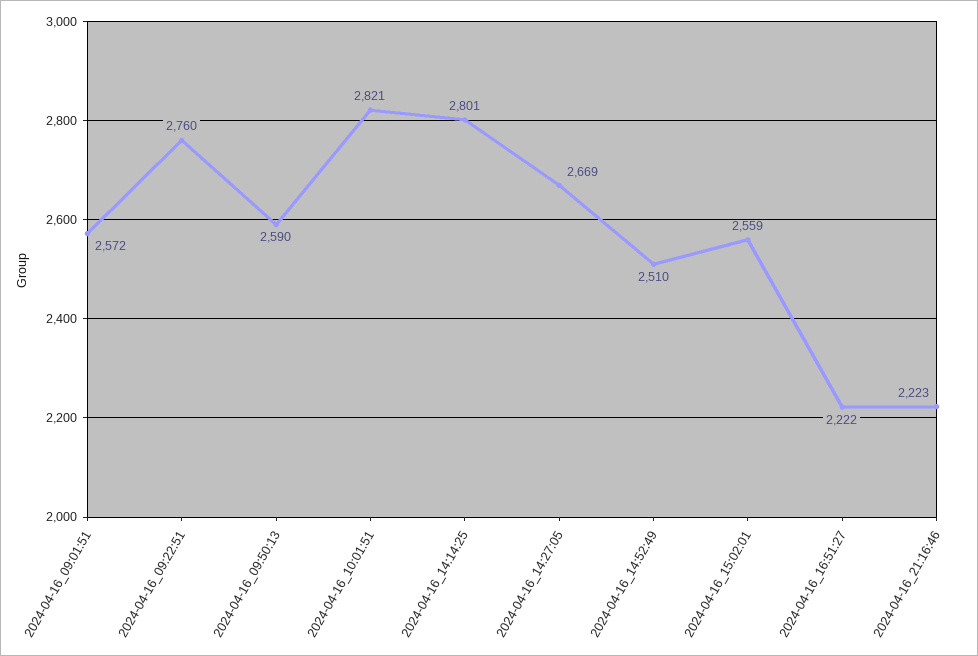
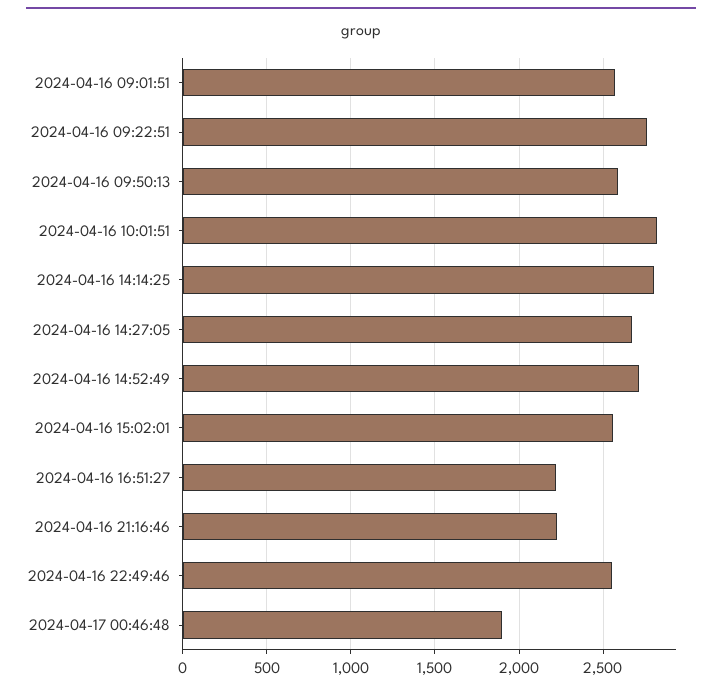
2024-04-16_14:52:49: 2510 -> 2700
2024-04-16 22:49:46: none -> 2550
2024-04-17 00:46:48: none -> 1900

